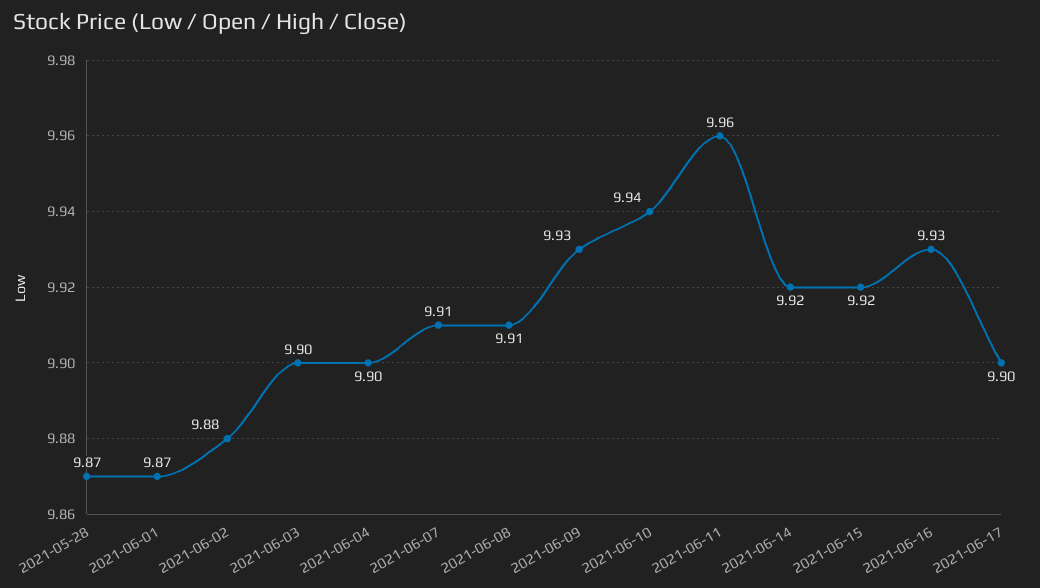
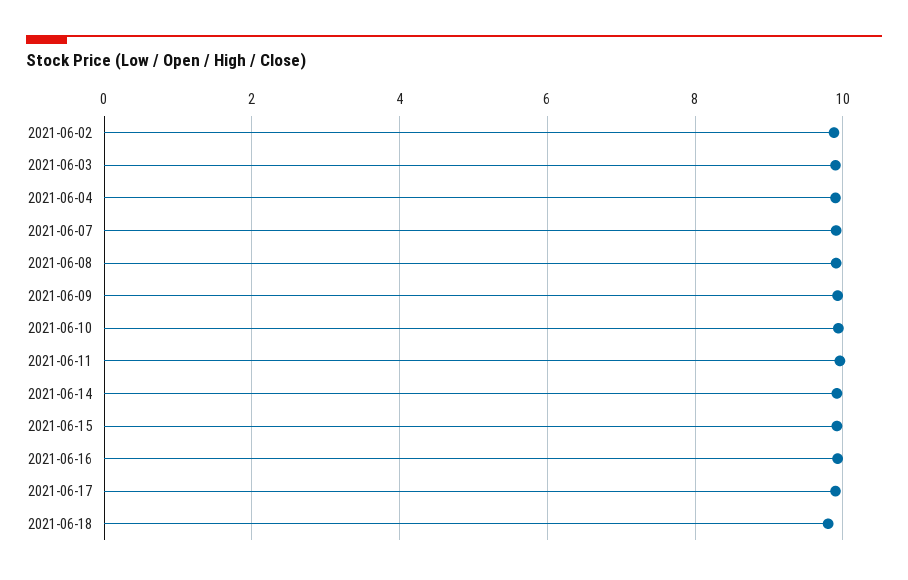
2021-05-28: 9.87 -> none
2021-06-01: 9.87 -> none
2021-06-18: none -> 9.8

